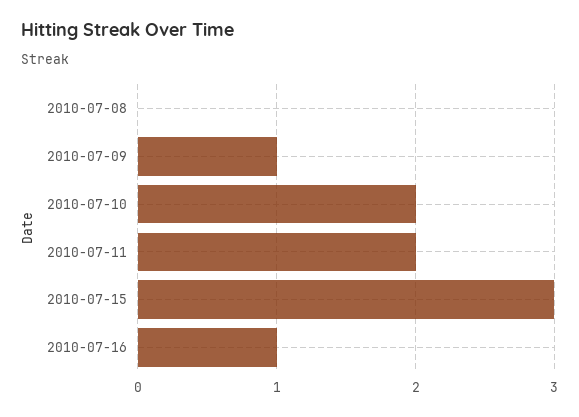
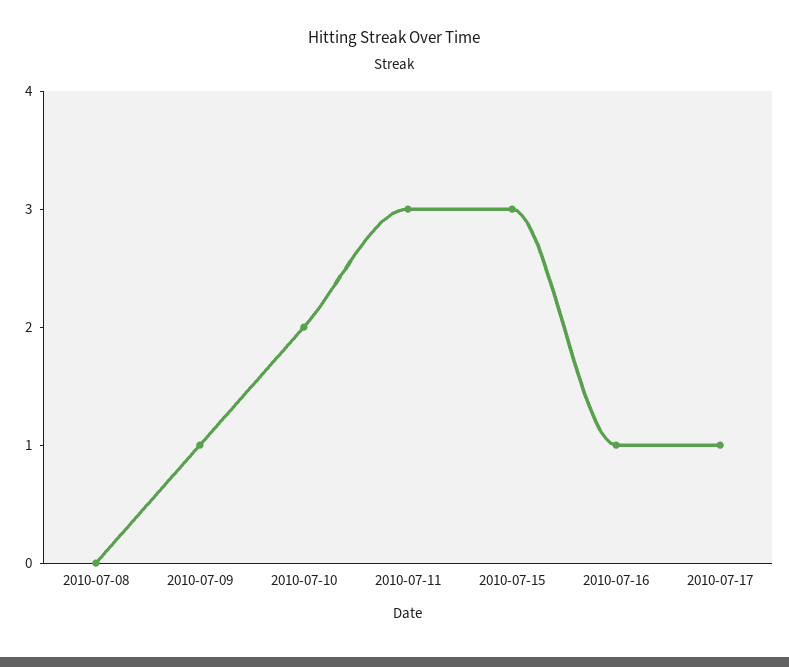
2010-07-11: 2 -> 3
2010-07-17: none -> 1

